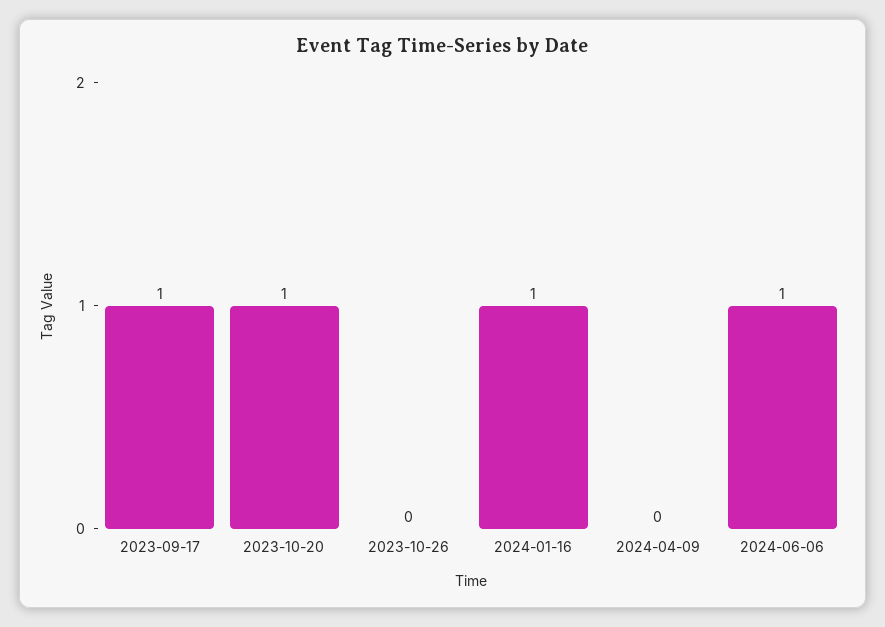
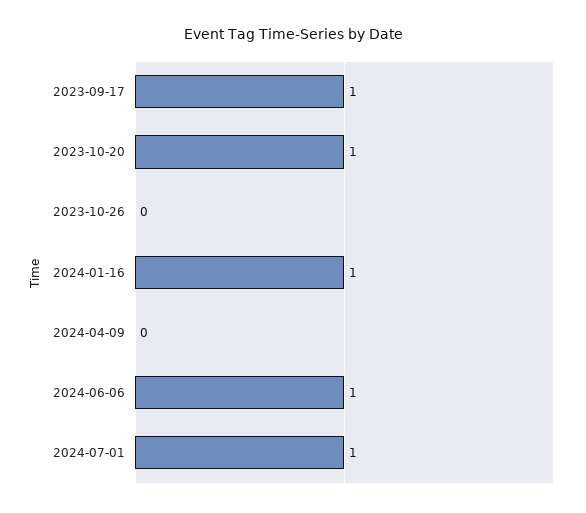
2024-07-01: none -> 1

